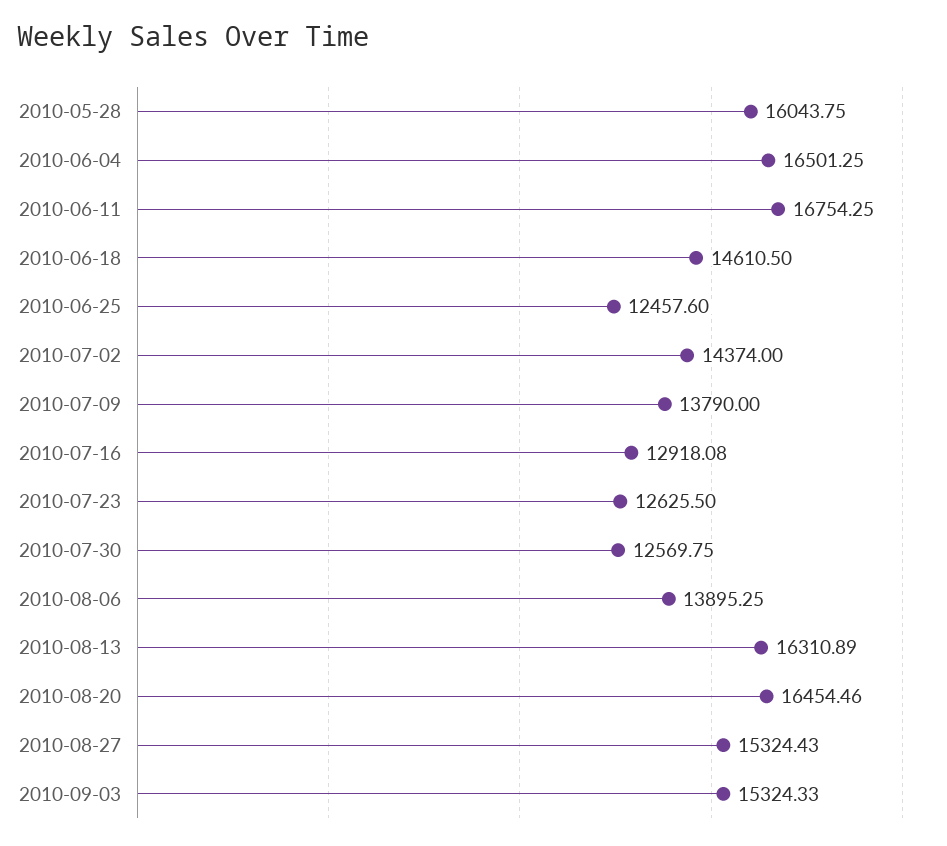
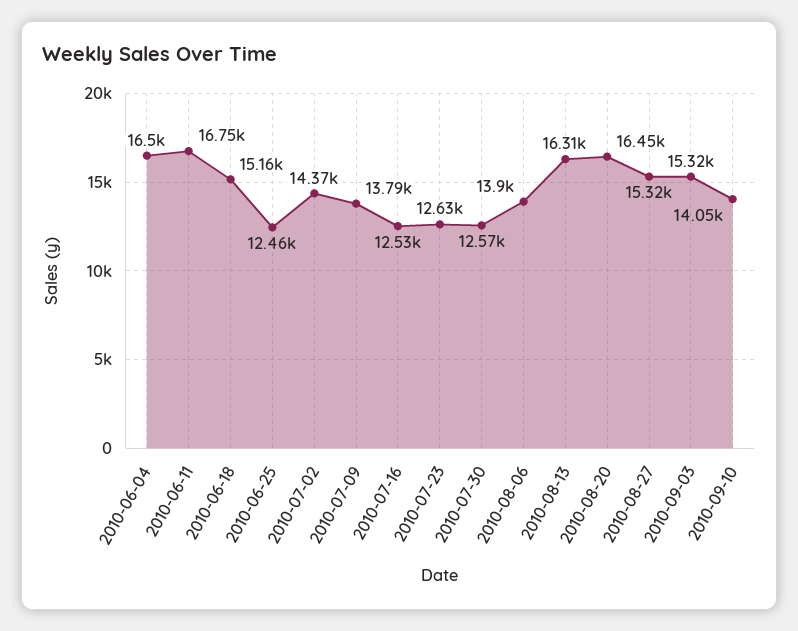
2010-05-28: 16043.75 -> none
2010-06-18: 14610.5 -> 15160
2010-07-16: 12918.08 -> 12530
2010-09-10: none -> 14050

